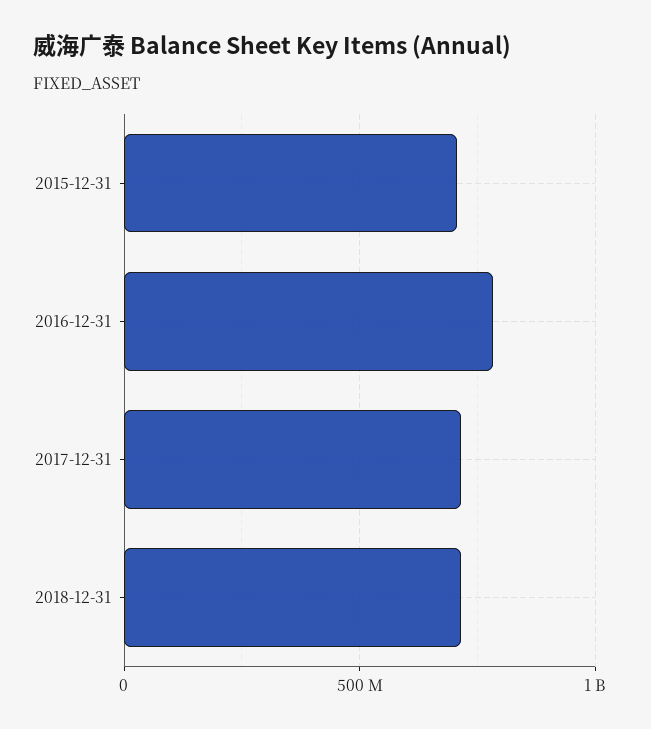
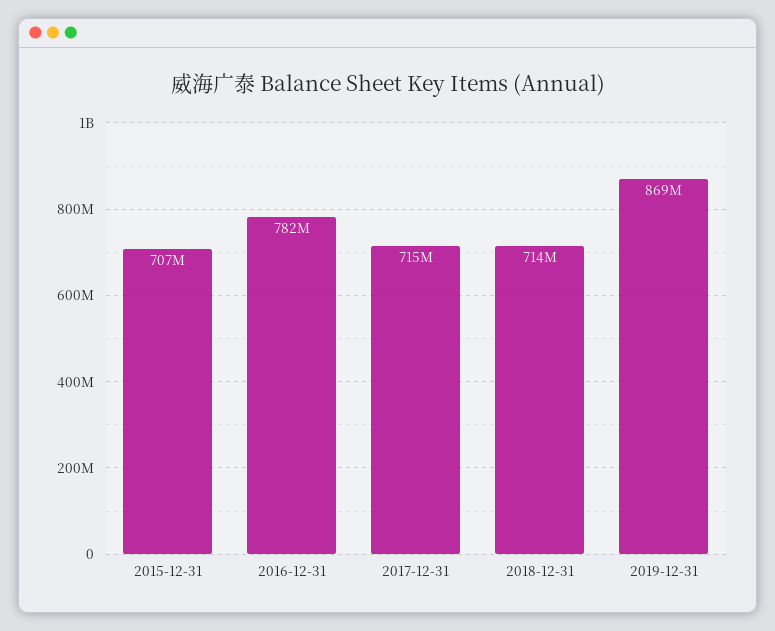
2019-12-31: none -> 869000000

